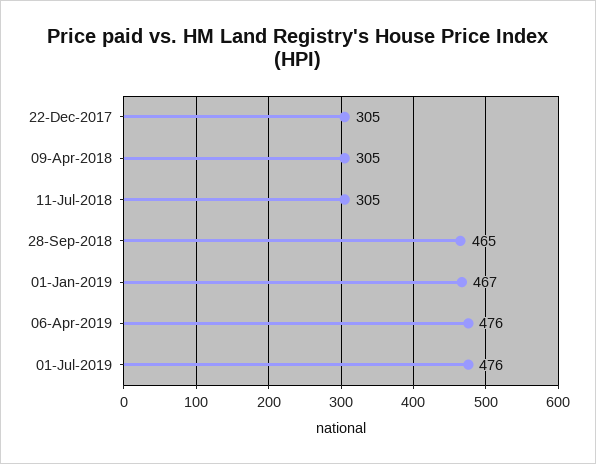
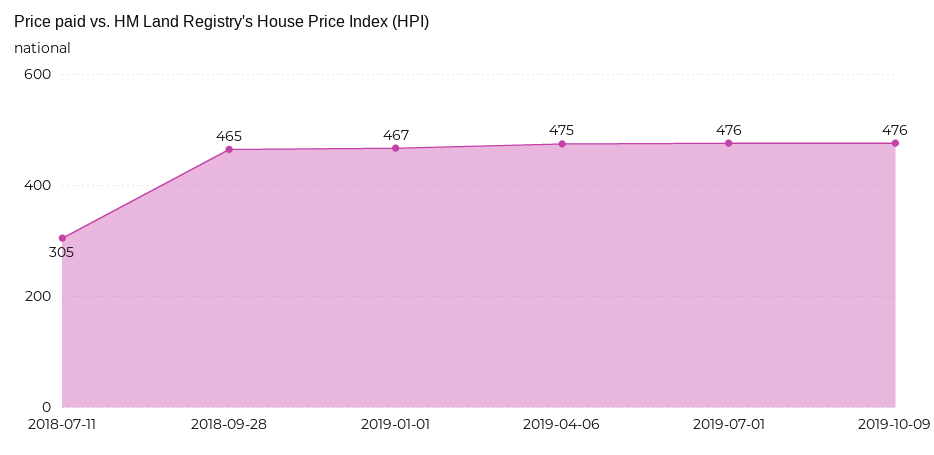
22-Dec-2017: 305 -> none
09-Apr-2018: 305 -> none
06-Apr-2019: 476 -> 475
2019-10-09: none -> 476

